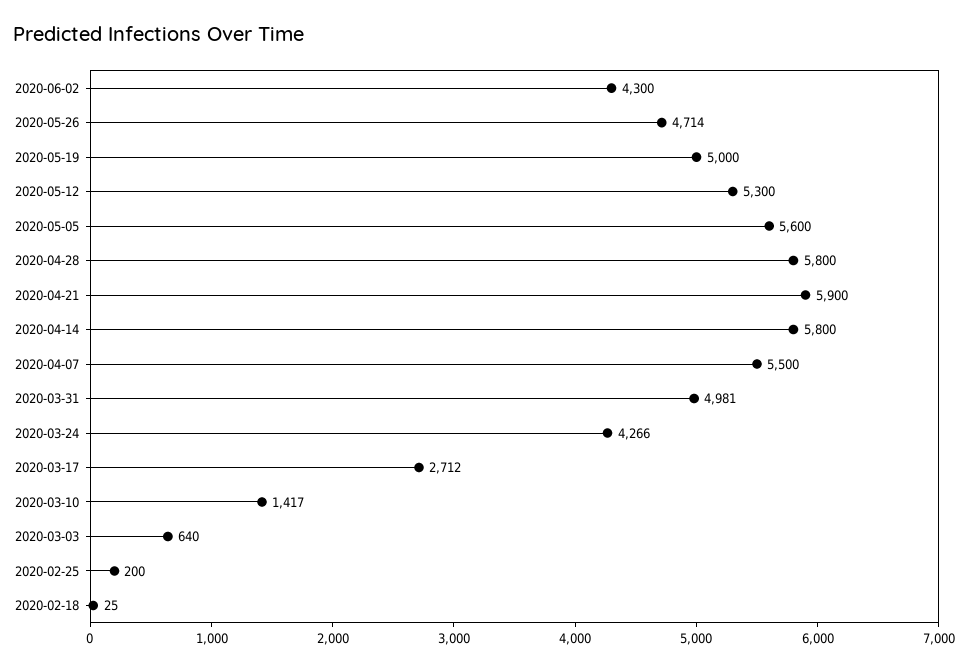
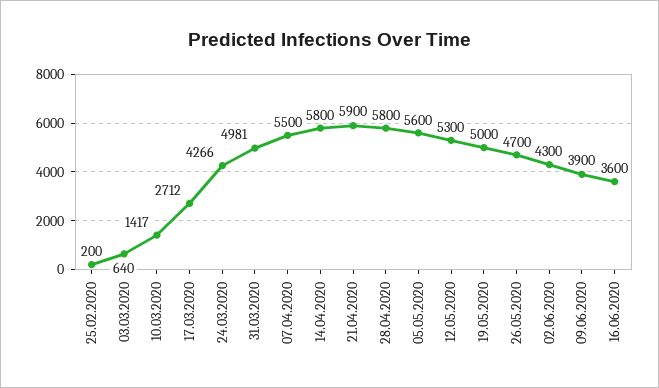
2020-05-26: 4714 -> 4700
2020-02-18: 25 -> none
09.06.2020: none -> 3900
16.06.2020: none -> 3600

